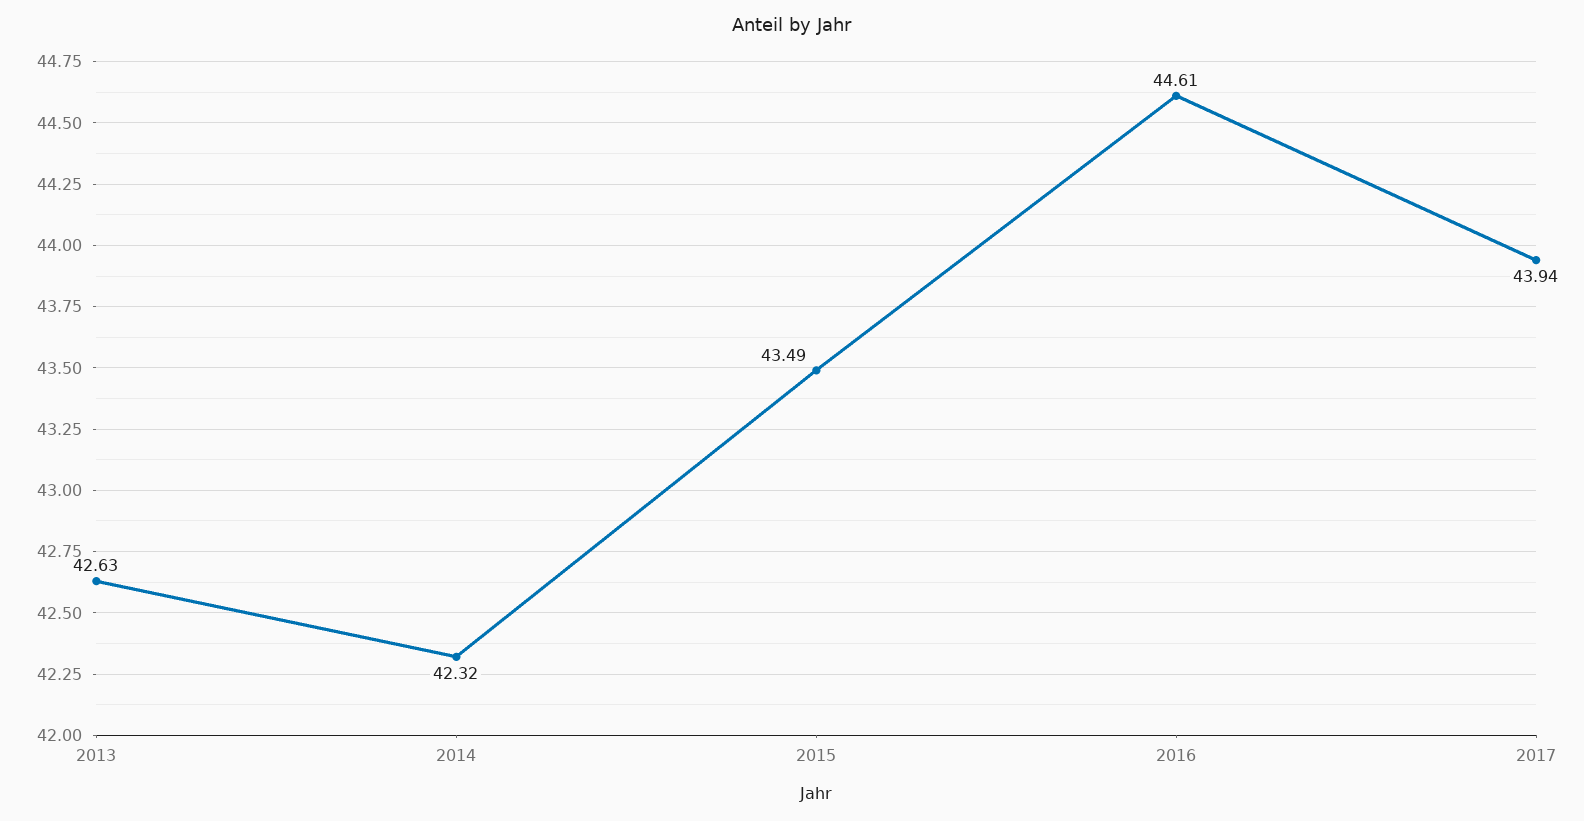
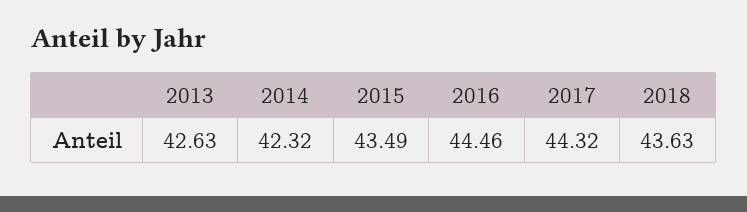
2016: 44.61 -> 44.46
2017: 43.94 -> 44.32
2018: none -> 43.63

